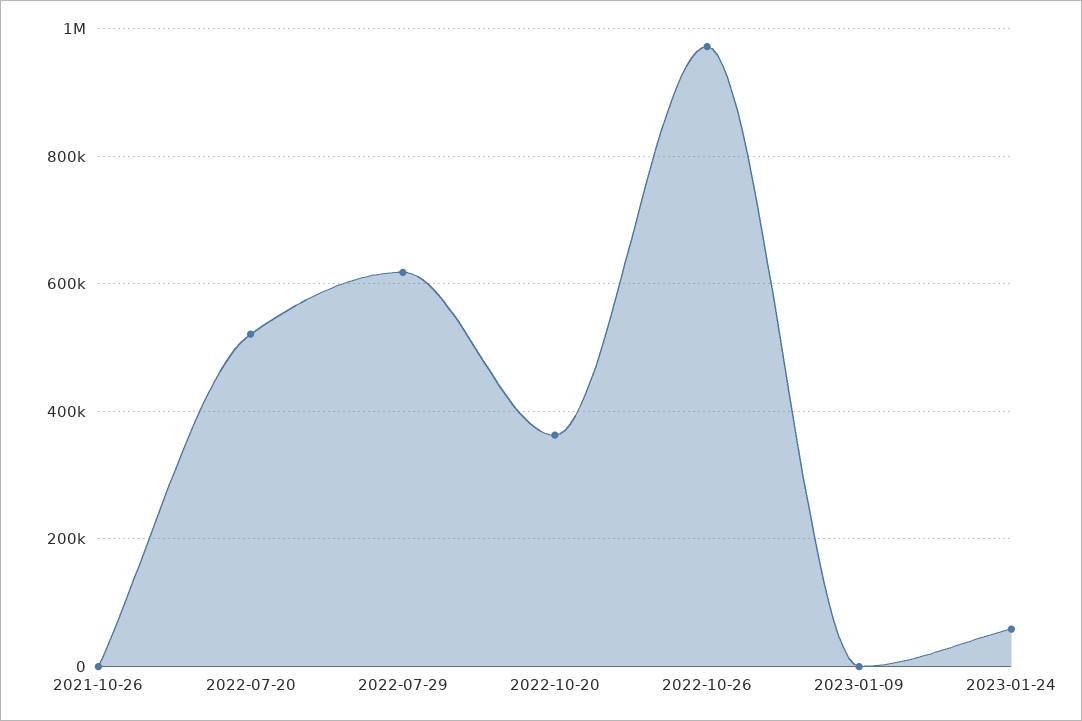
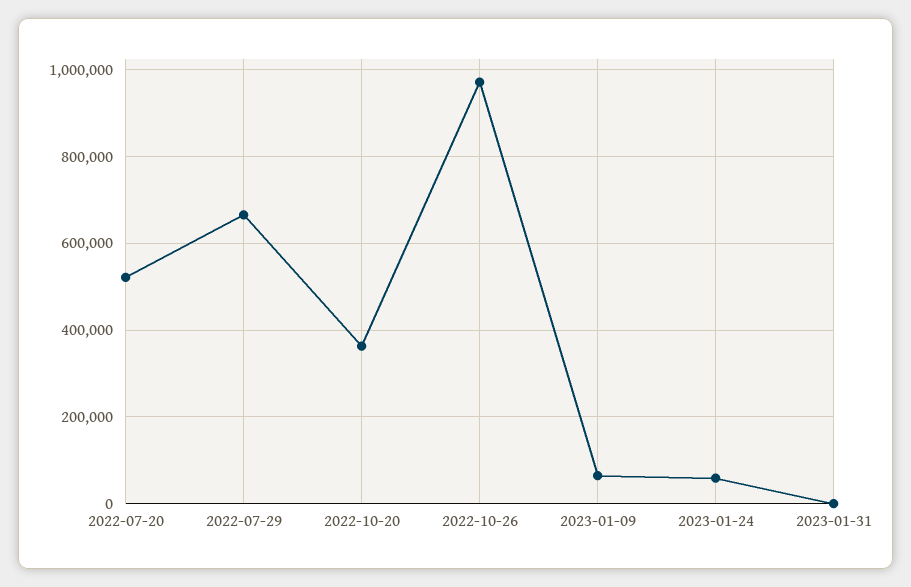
2021-10-26: 0 -> none
2022-07-29: 620000 -> 660000
2023-01-09: 0 -> 60000
2023-01-31: none -> 0

